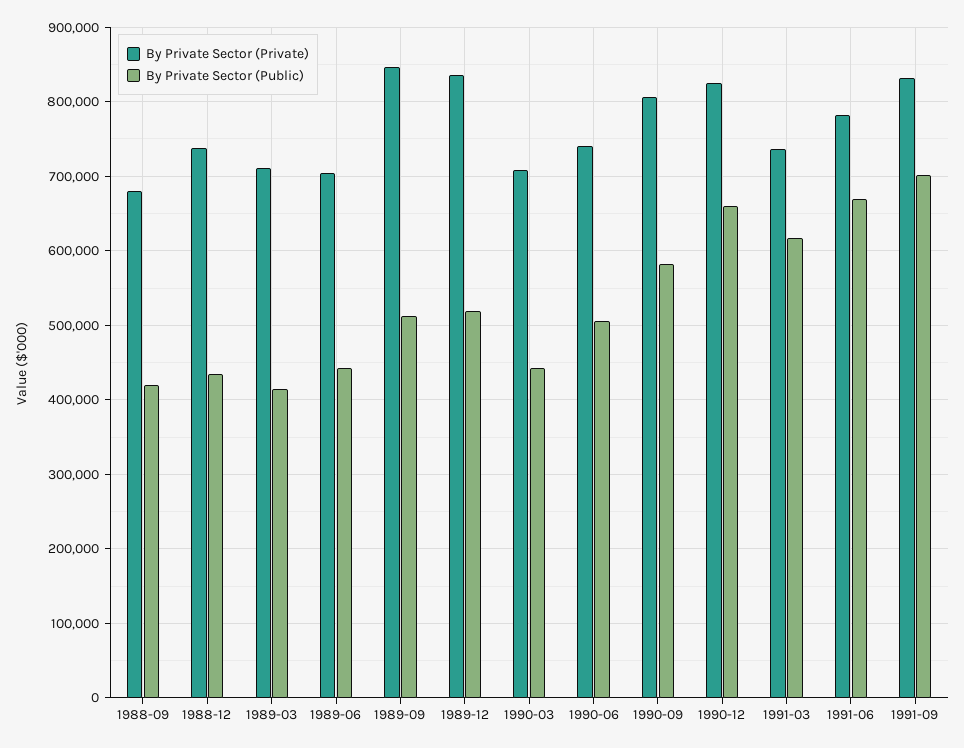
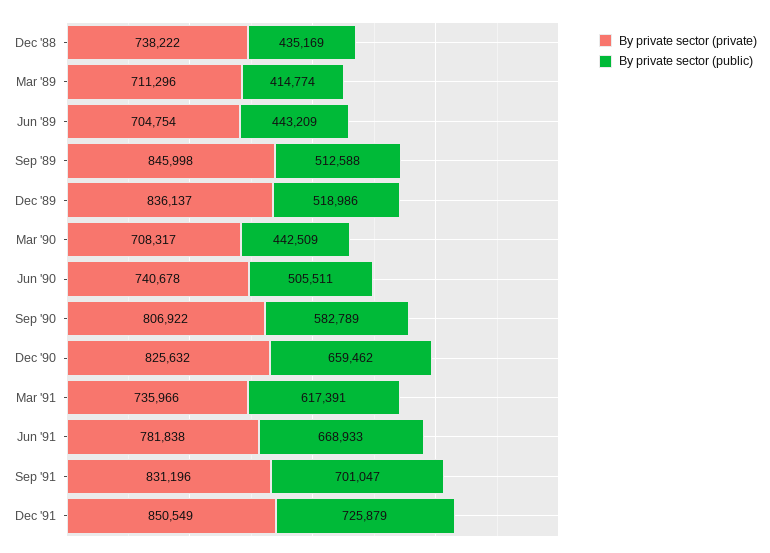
By Private Sector (Private), 1988-09: 680000 -> none
By Private Sector (Public), 1988-09: 420000 -> none
By Private Sector (Private), Dec '91: none -> 850549
By Private Sector (Public), Dec '91: none -> 725879

